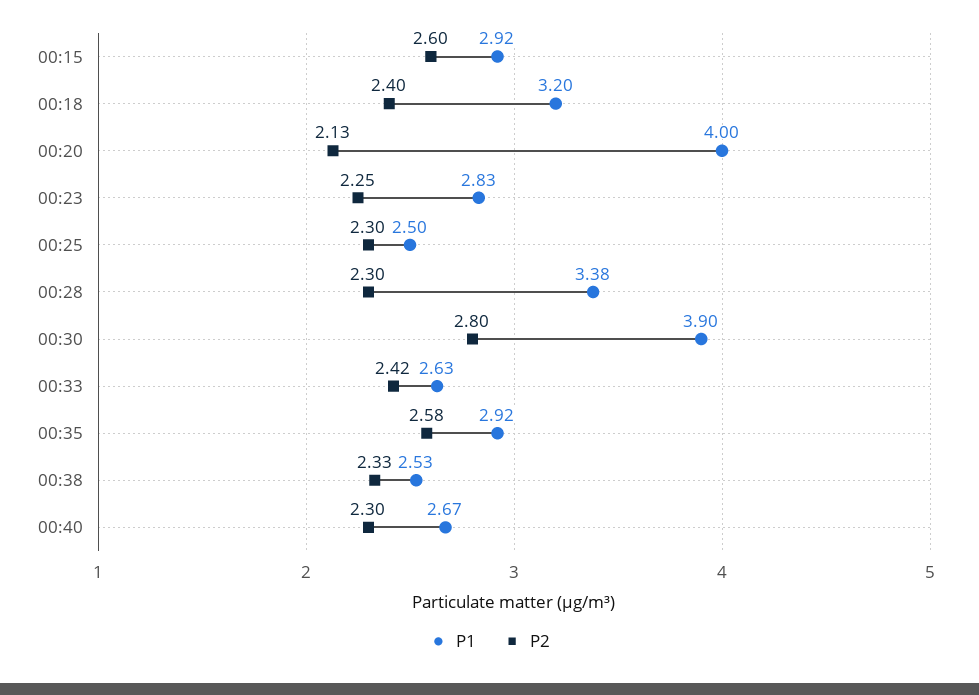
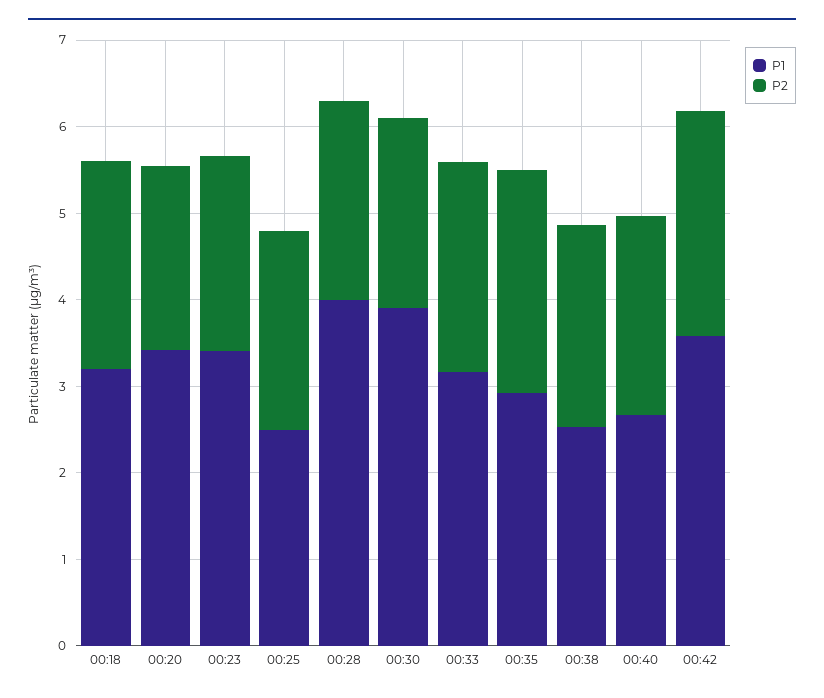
P1, 00:15: 2.92 -> none
P2, 00:15: 2.6 -> none
P1, 00:20: 4 -> 3.4
P1, 00:23: 2.83 -> 3.4
P1, 00:28: 3.38 -> 4
P2, 00:30: 2.8 -> 2.2
P1, 00:33: 2.63 -> 3.2
P1, 00:42: none -> 3.6
P2, 00:42: none -> 2.6

